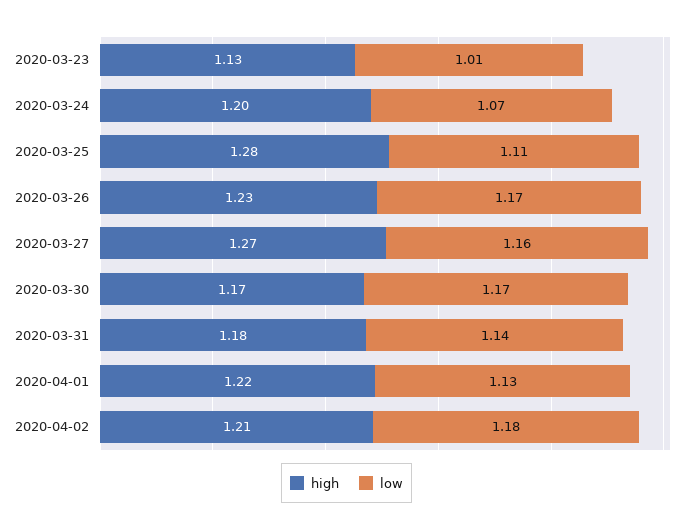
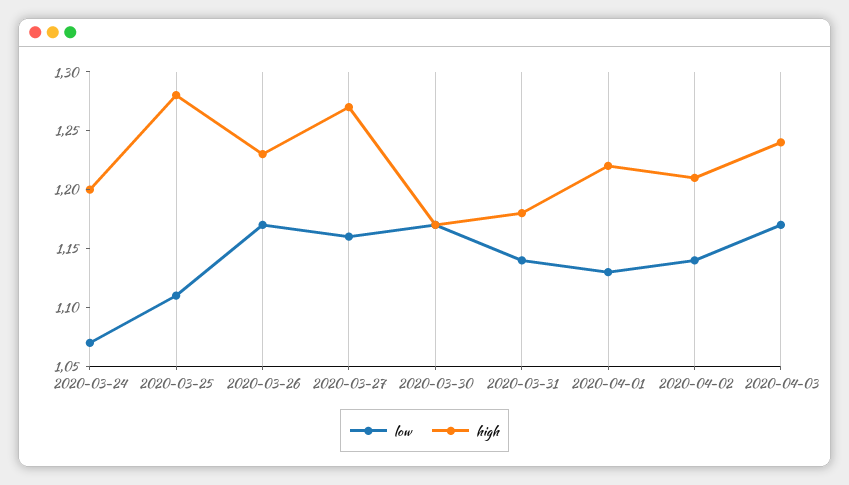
high, 2020-03-23: 1.13 -> none
low, 2020-03-23: 1.01 -> none
low, 2020-04-02: 1.18 -> 1.14
low, 2020-04-03: none -> 1.17
high, 2020-04-03: none -> 1.24

